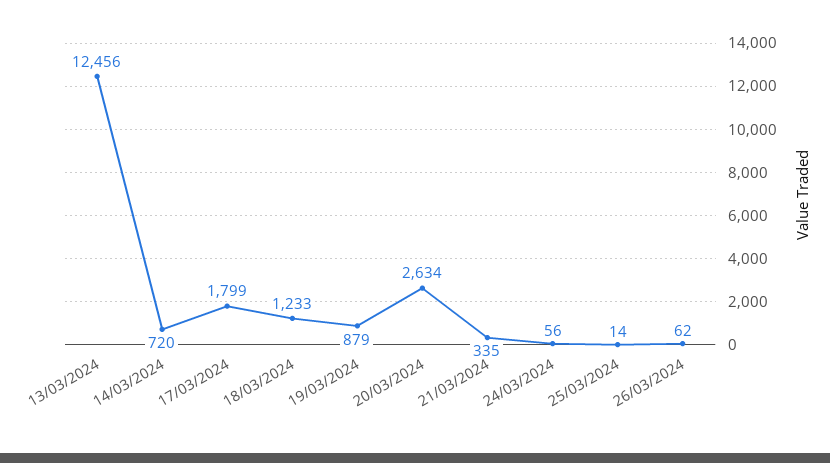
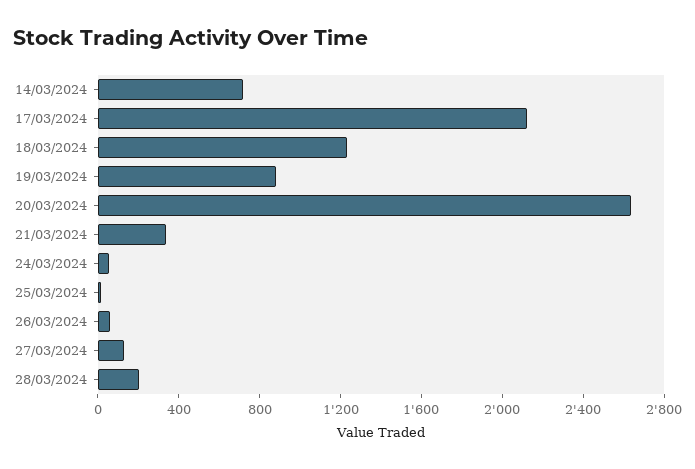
13/03/2024: 12456 -> none
17/03/2024: 1799 -> 2100
27/03/2024: none -> 100
28/03/2024: none -> 200

